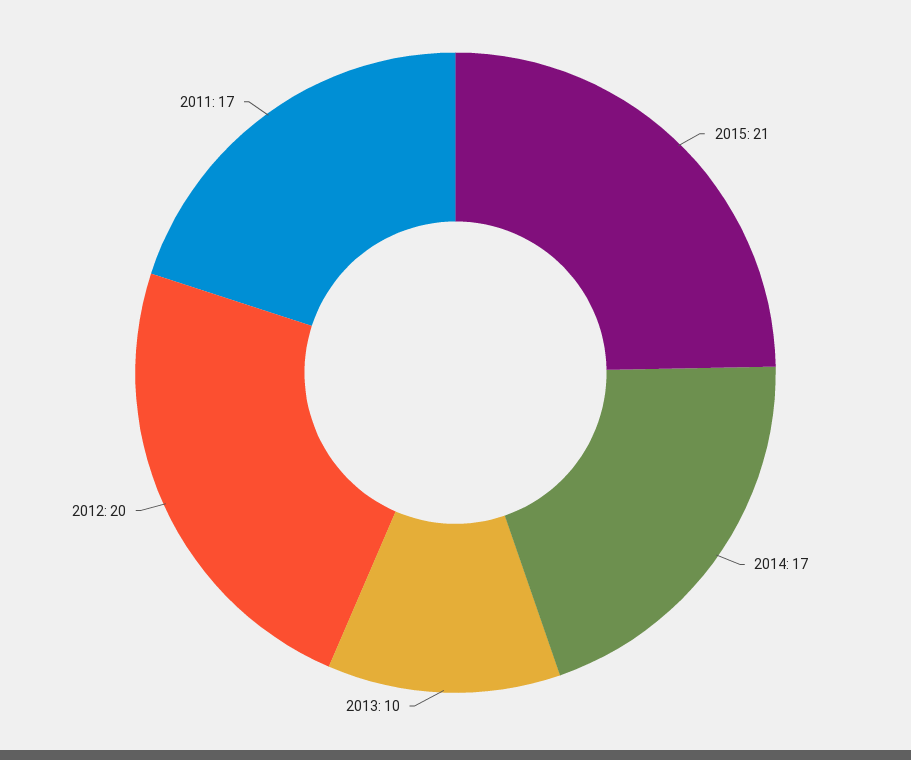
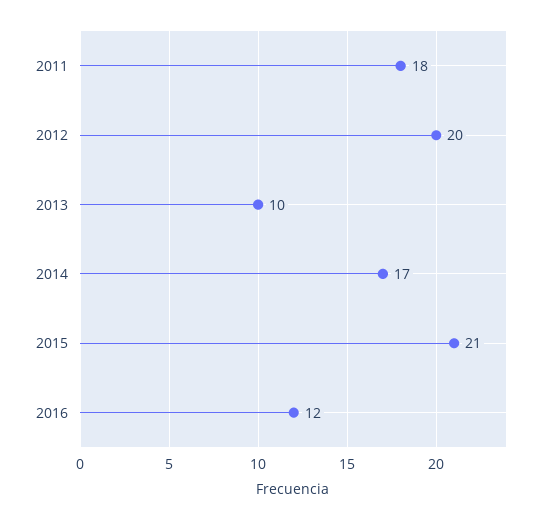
2011: 17 -> 18
2016: none -> 12

